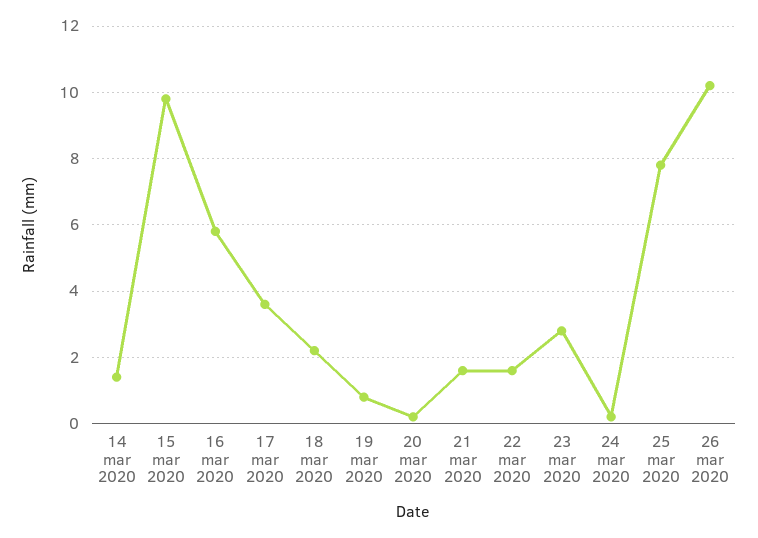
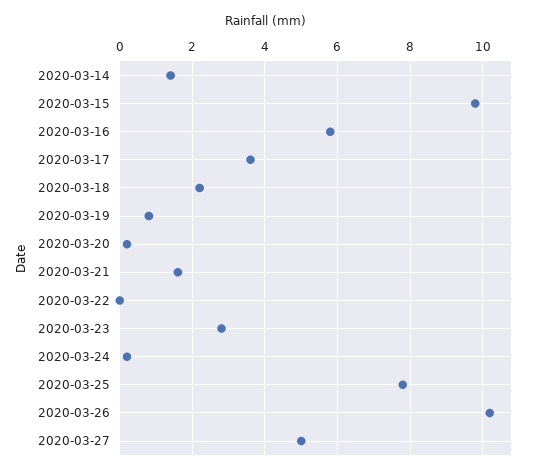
22 mar 2020: 1.5 -> 0
2020-03-27: none -> 5

